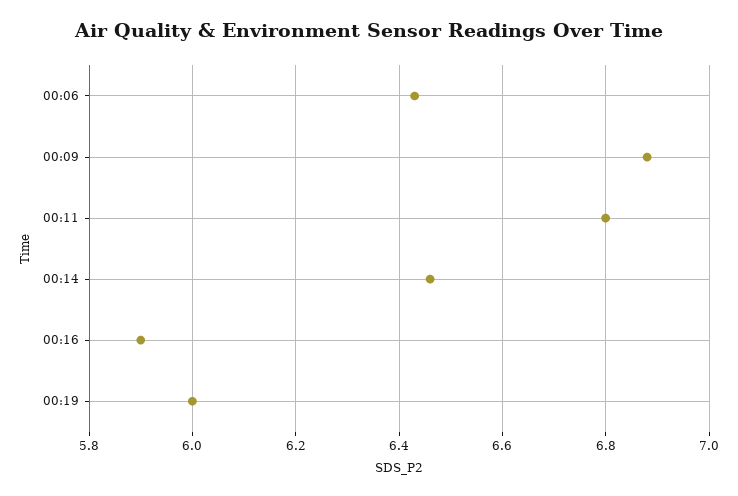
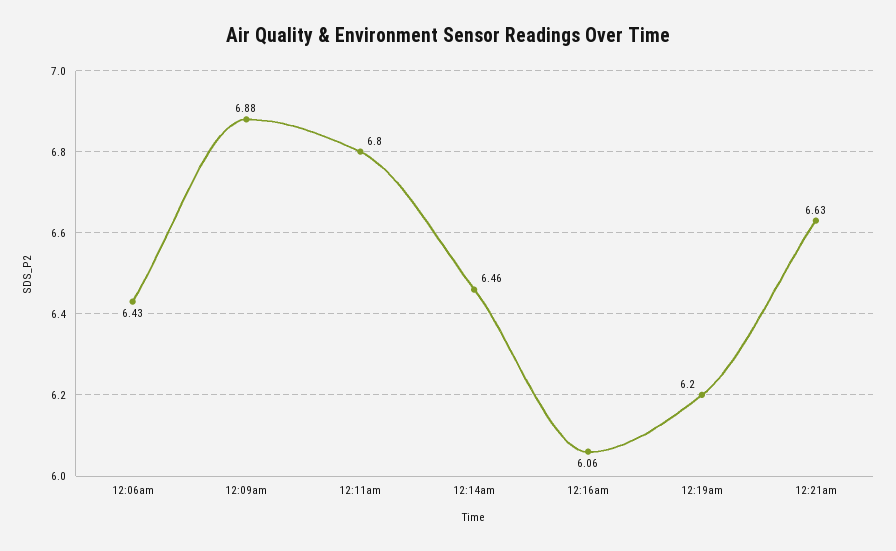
00:16: 5.9 -> 6.06
00:19: 6 -> 6.2
12:21am: none -> 6.63

